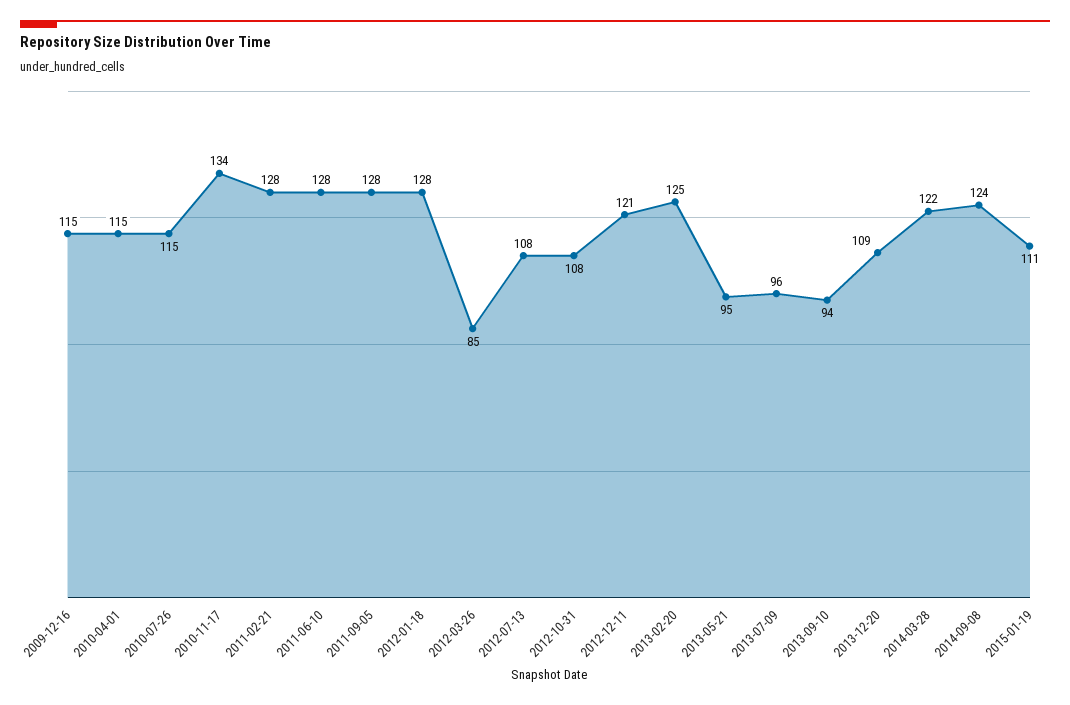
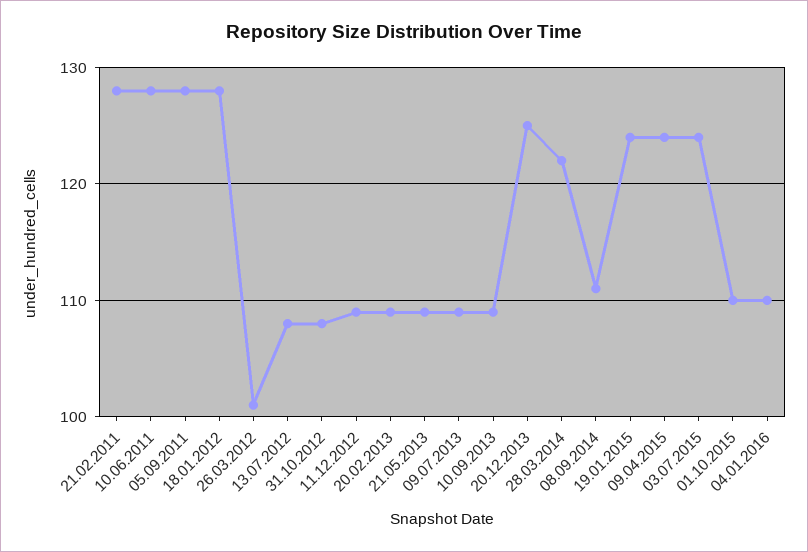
2009-12-16: 115 -> none
2010-04-01: 115 -> none
2010-07-26: 115 -> none
2010-11-17: 134 -> none
2012-03-26: 85 -> 101
2012-12-11: 121 -> 109
2013-02-20: 125 -> 109
2013-05-21: 95 -> 109
2013-07-09: 96 -> 109
2013-09-10: 94 -> 109
2013-12-20: 109 -> 125
2014-09-08: 124 -> 111
2015-01-19: 111 -> 124
09.04.2015: none -> 124
03.07.2015: none -> 124
01.10.2015: none -> 110
04.01.2016: none -> 110

